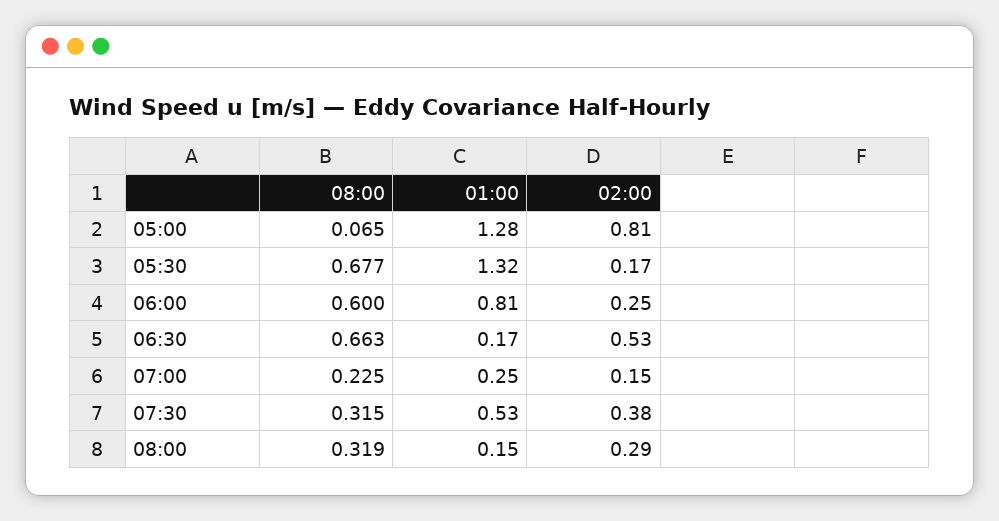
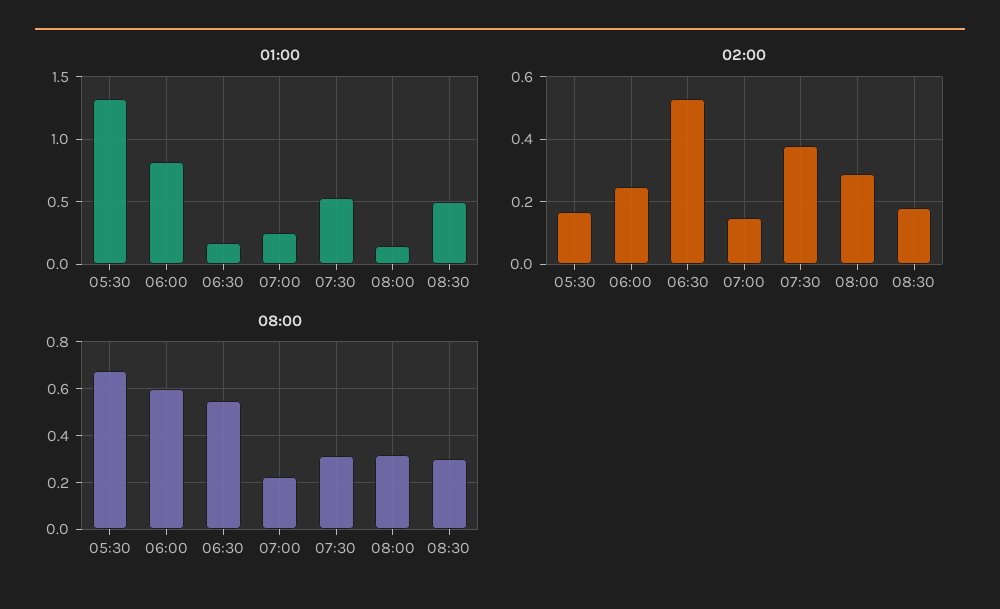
08:00, 05:00: 0.065 -> none
01:00, 05:00: 1.28 -> none
02:00, 05:00: 0.81 -> none
08:00, 06:30: 0.663 -> 0.55
01:00, 08:30: none -> 0.5
02:00, 08:30: none -> 0.18
08:00, 08:30: none -> 0.3

